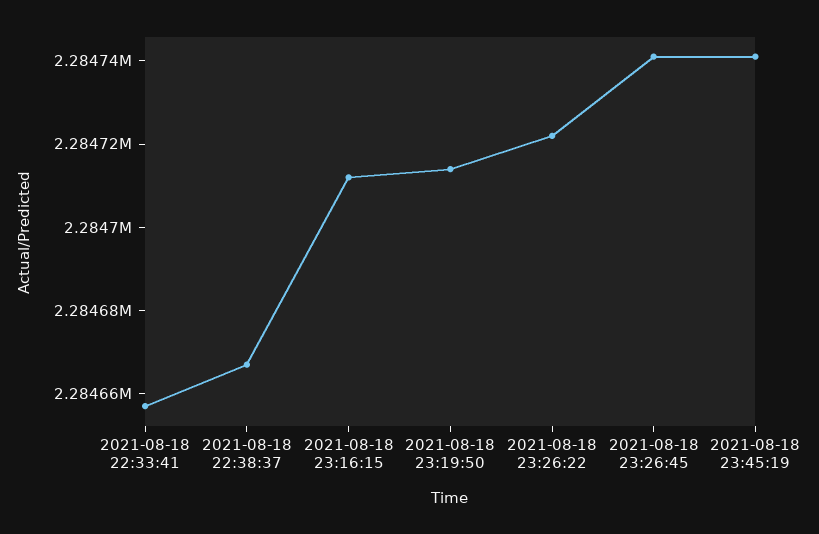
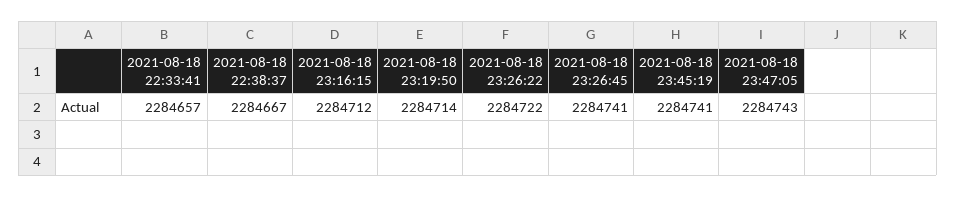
2021-08-18 23:47:05: none -> 2284743

